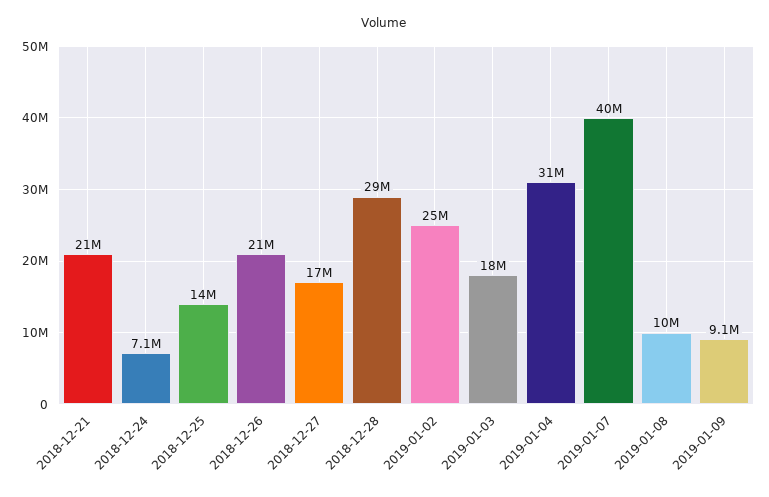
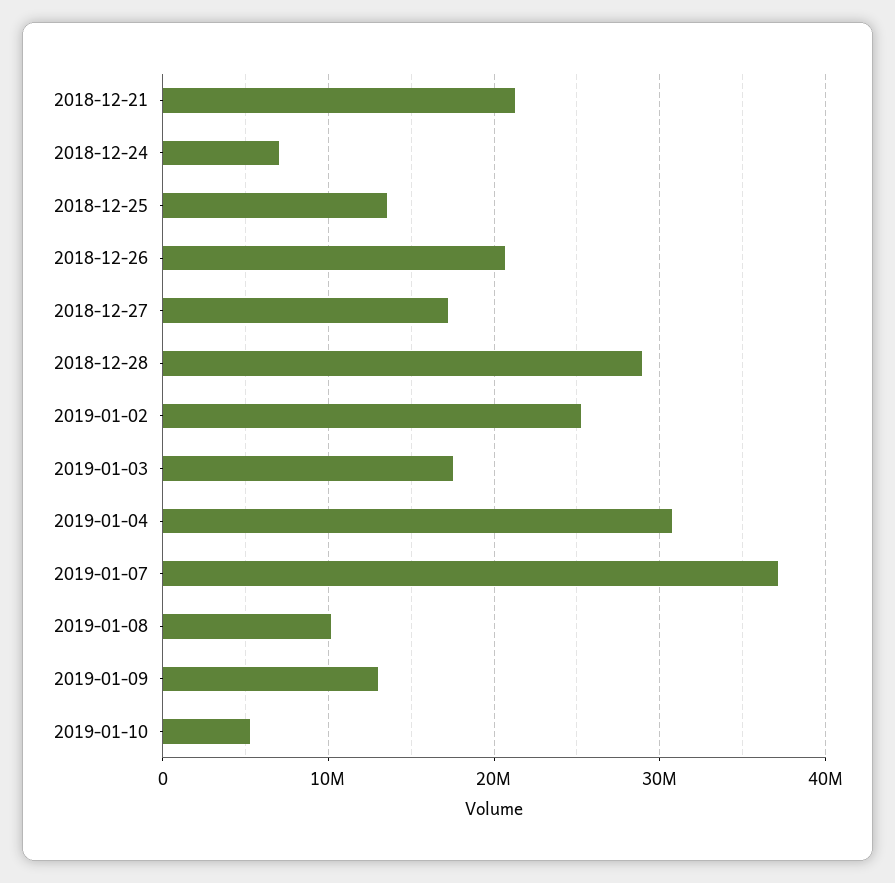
2019-01-07: 40000000 -> 37000000
2019-01-09: 9100000 -> 13000000
2019-01-10: none -> 5000000

